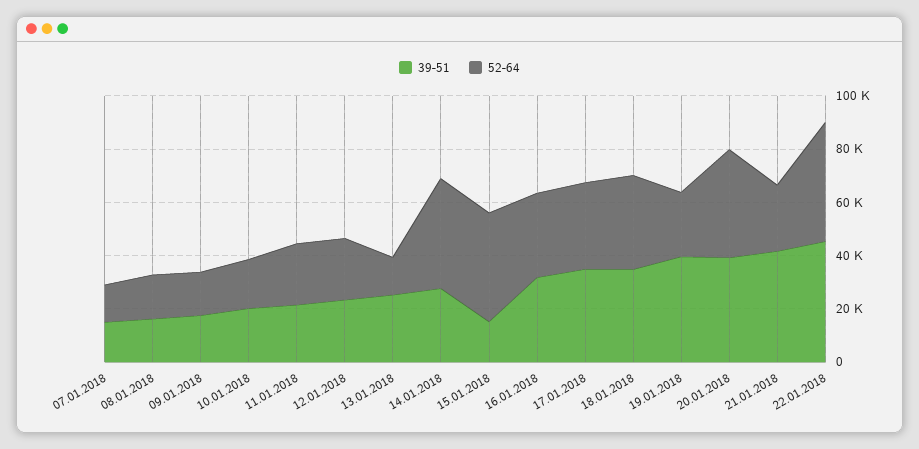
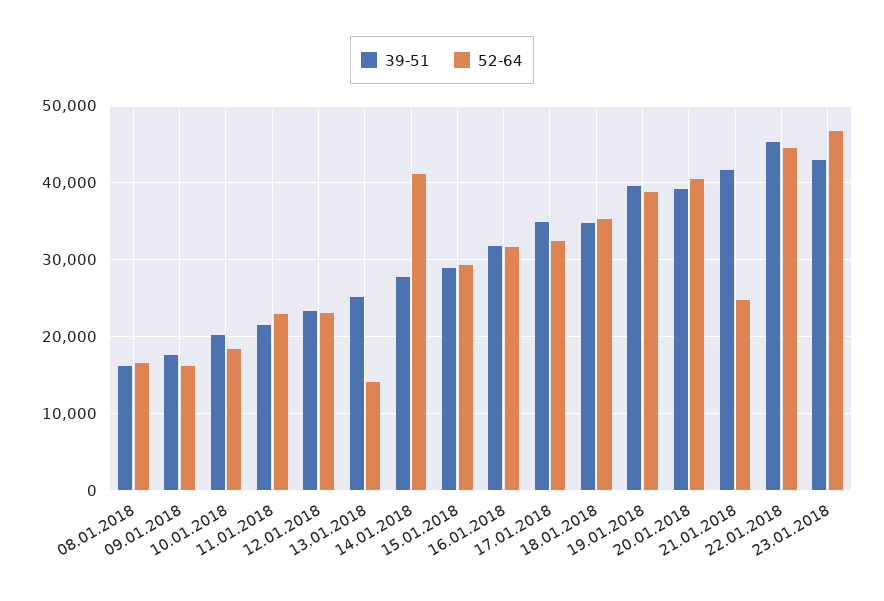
39-51, 07.01.2018: 15000 -> none
52-64, 07.01.2018: 15000 -> none
39-51, 15.01.2018: 15000 -> 29000
52-64, 15.01.2018: 40000 -> 29000
52-64, 19.01.2018: 25000 -> 39000
39-51, 23.01.2018: none -> 43000
52-64, 23.01.2018: none -> 47000

